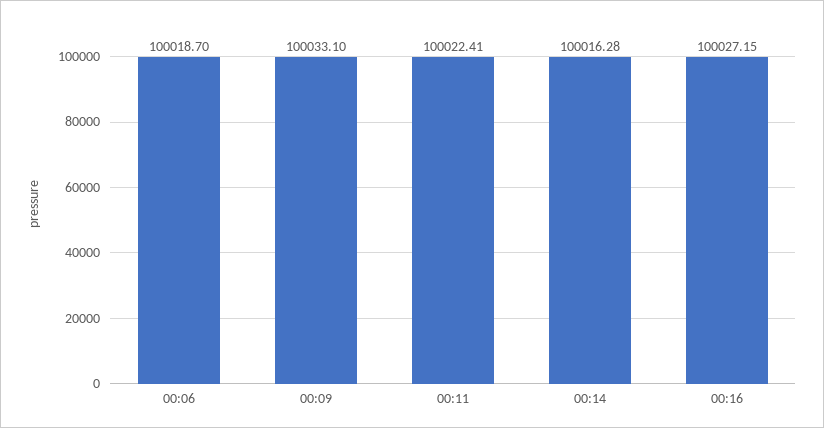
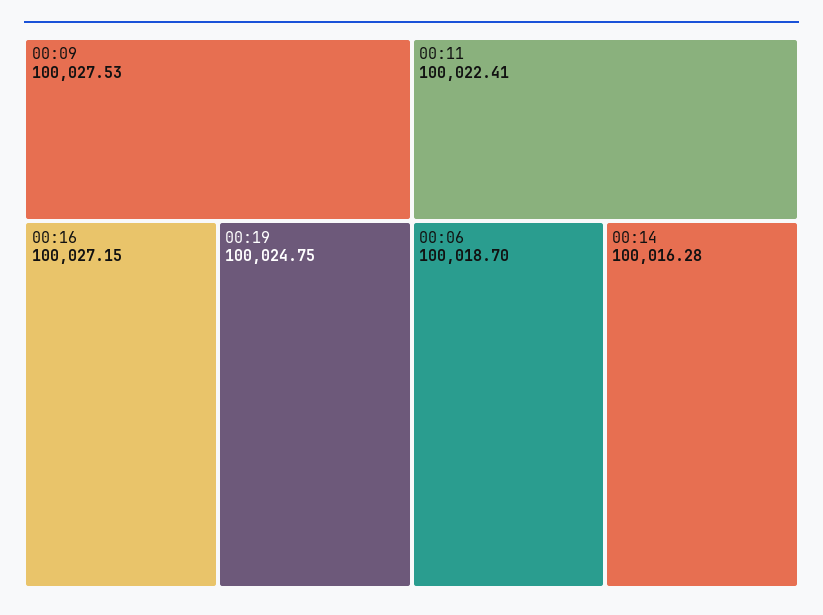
00:09: 100033.1 -> 100027.53
00:19: none -> 100024.75

